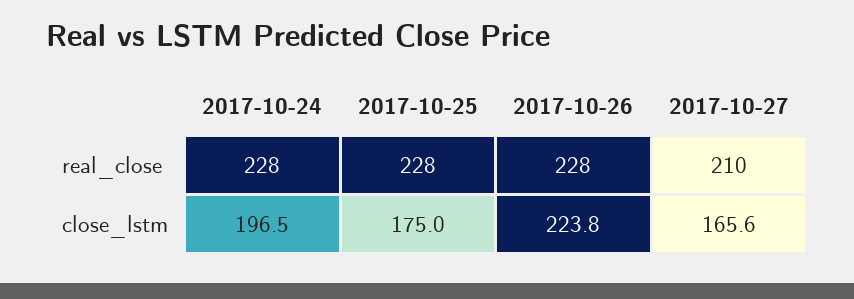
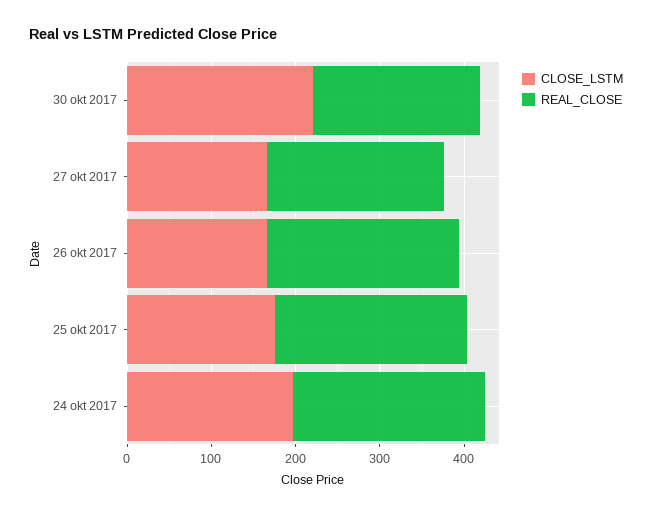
close_lstm, 2017-10-26: 223.8 -> 160
close_lstm, 30 okt 2017: none -> 220
real_close, 30 okt 2017: none -> 200

